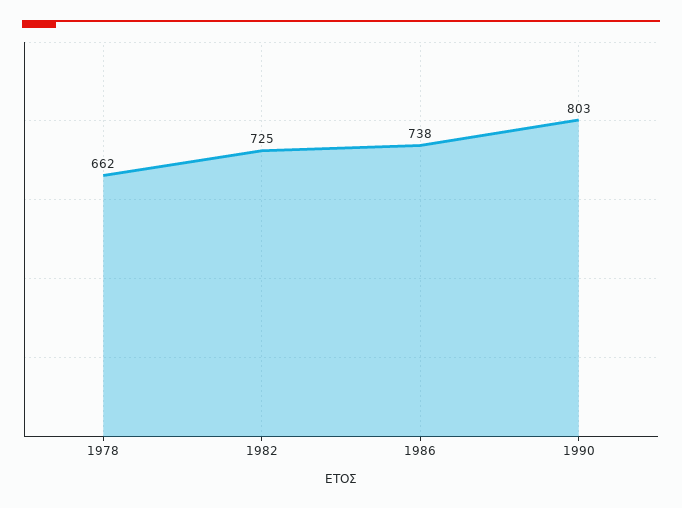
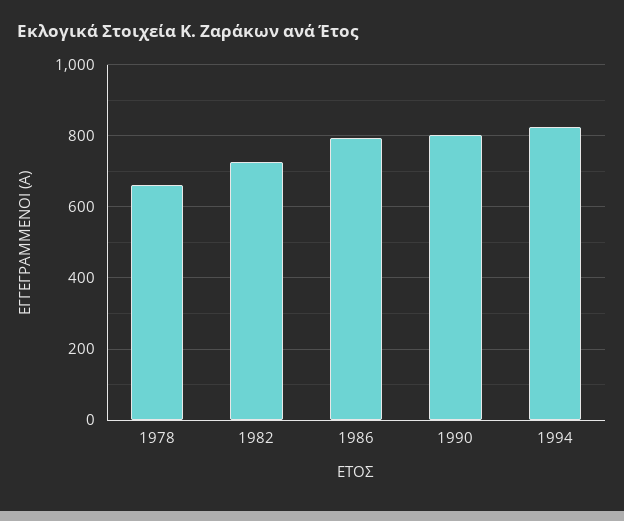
1986: 738 -> 800
1994: none -> 820

